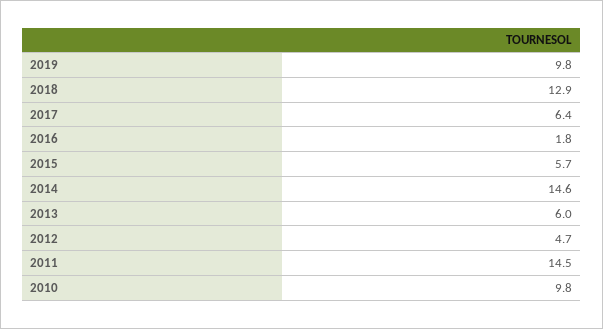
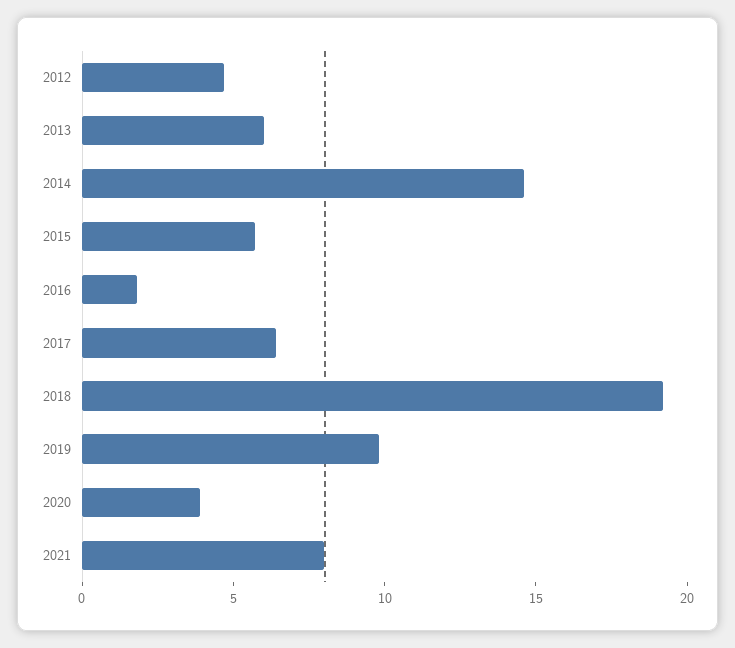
2018: 12.9 -> 19
2011: 14.5 -> none
2010: 9.8 -> none
2020: none -> 4
2021: none -> 8

